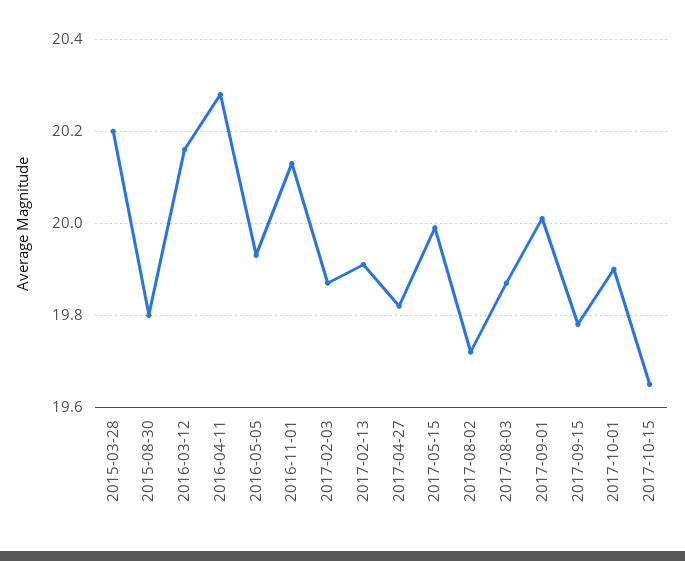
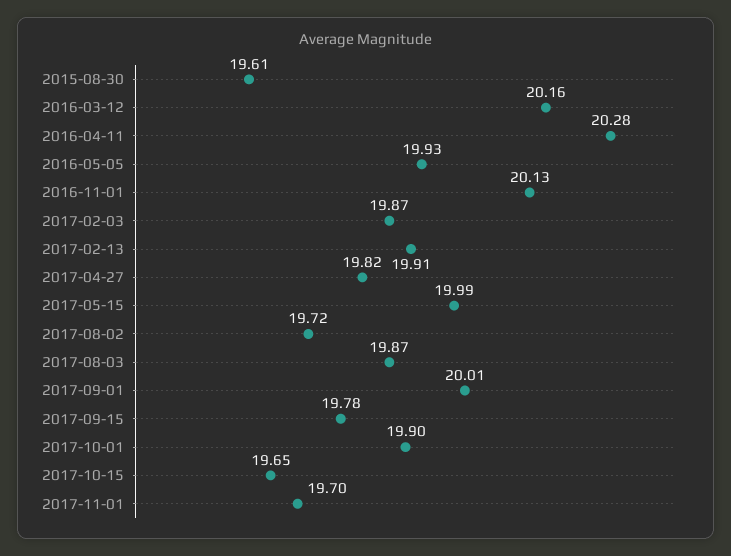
2015-03-28: 20.2 -> none
2015-08-30: 19.8 -> 19.61
2017-11-01: none -> 19.7

